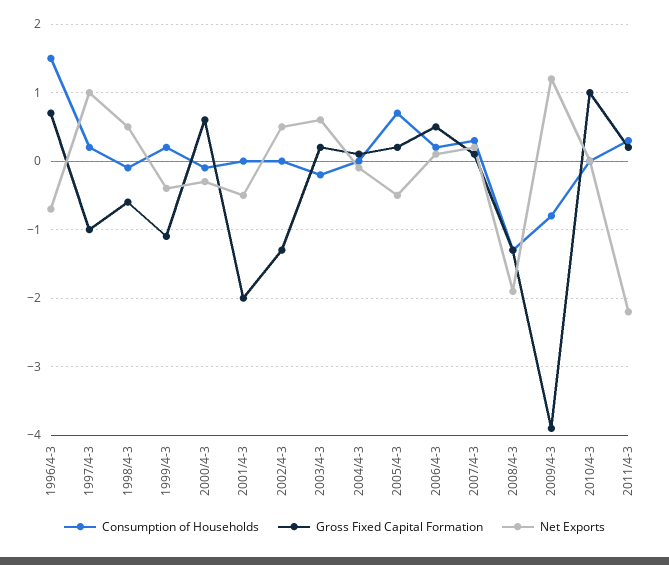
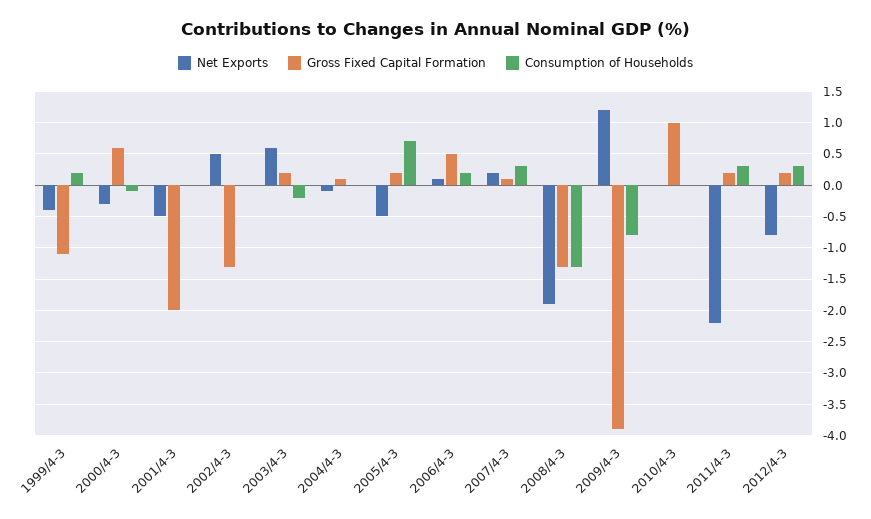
Consumption of Households, 1996/4-3: 1.5 -> none
Gross Fixed Capital Formation, 1996/4-3: 0.7 -> none
Net Exports, 1996/4-3: -0.7 -> none
Consumption of Households, 1997/4-3: 0.2 -> none
Gross Fixed Capital Formation, 1997/4-3: -1 -> none
Net Exports, 1997/4-3: 1 -> none
Consumption of Households, 1998/4-3: -0.1 -> none
Gross Fixed Capital Formation, 1998/4-3: -0.6 -> none
Net Exports, 1998/4-3: 0.5 -> none
Net Exports, 2012/4-3: none -> -0.8
Gross Fixed Capital Formation, 2012/4-3: none -> 0.2
Consumption of Households, 2012/4-3: none -> 0.3

